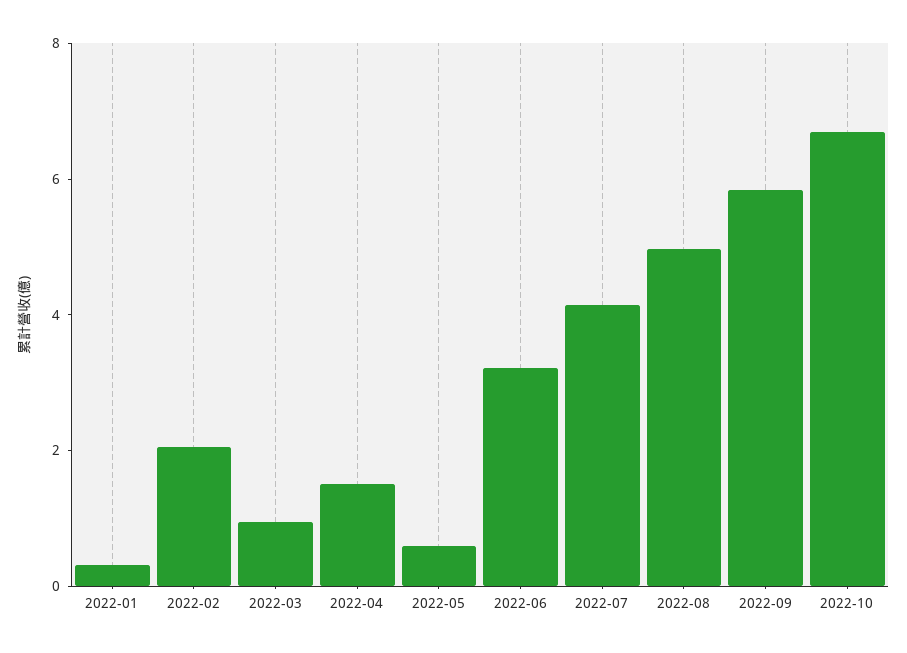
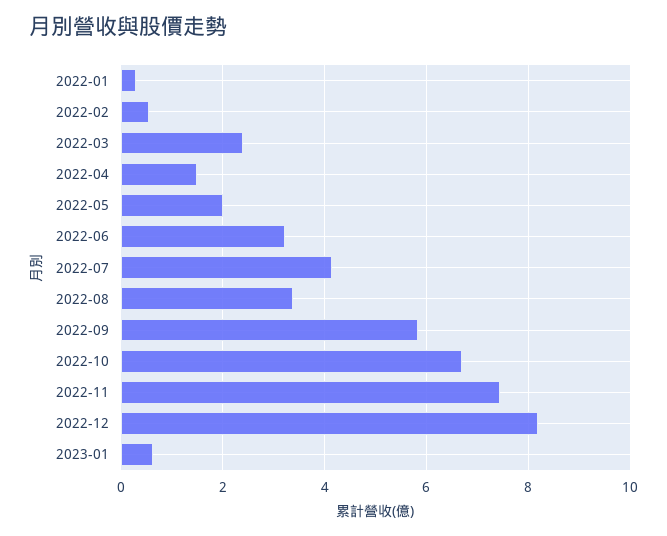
2022-02: 2 -> 0.6
2022-03: 1 -> 2.4
2022-05: 0.5 -> 2
2022-08: 5 -> 3.4
2022-11: none -> 7.4
2022-12: none -> 8.2
2023-01: none -> 0.6

